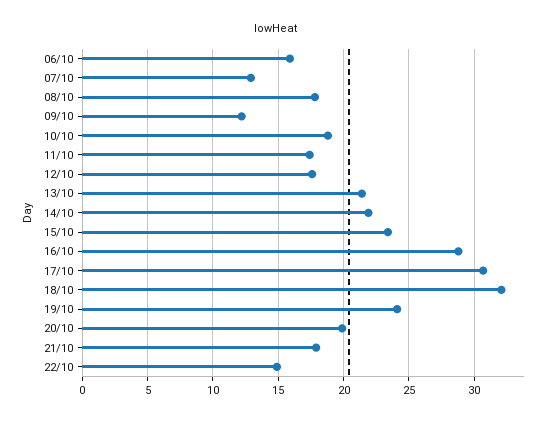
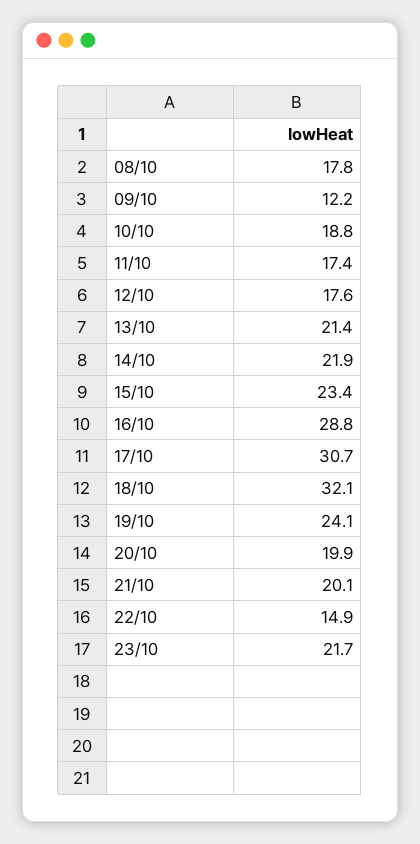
06/10: 16 -> none
07/10: 13 -> none
21/10: 18 -> 20.1
23/10: none -> 21.7

